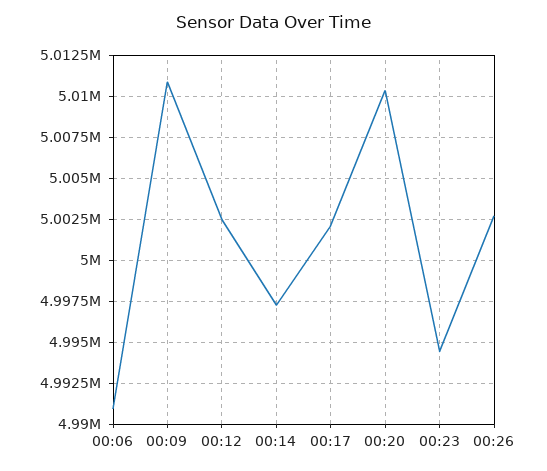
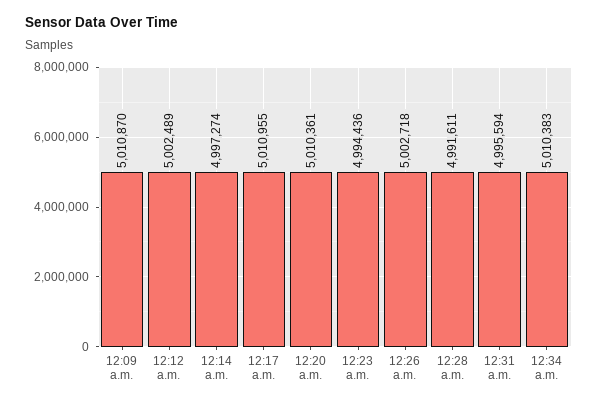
00:06: 4991000 -> none
00:17: 5002000 -> 5010955
12:28 a.m.: none -> 4991611
12:31 a.m.: none -> 4995594
12:34 a.m.: none -> 5010383

